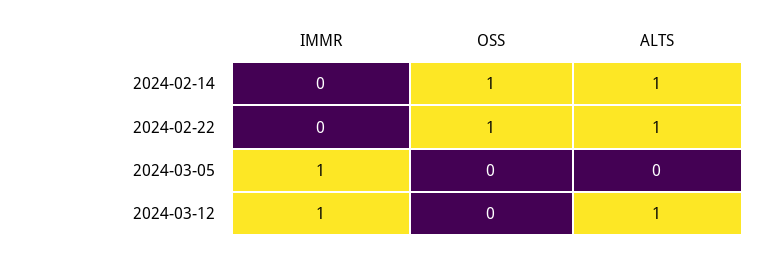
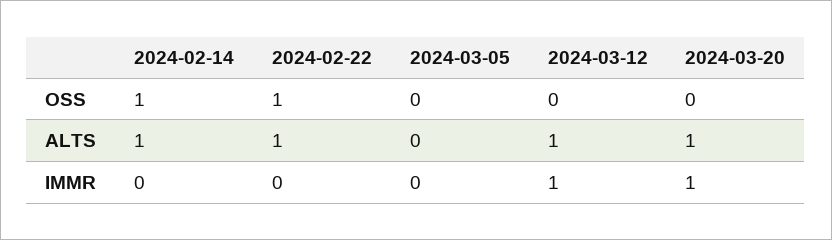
IMMR, 2024-03-05: 1 -> 0
OSS, 2024-03-20: none -> 0
ALTS, 2024-03-20: none -> 1
IMMR, 2024-03-20: none -> 1

